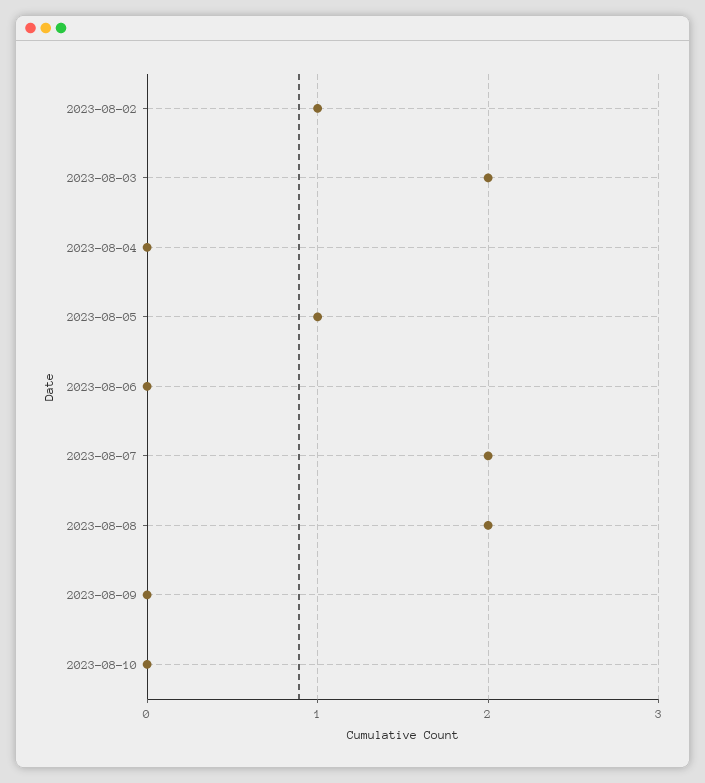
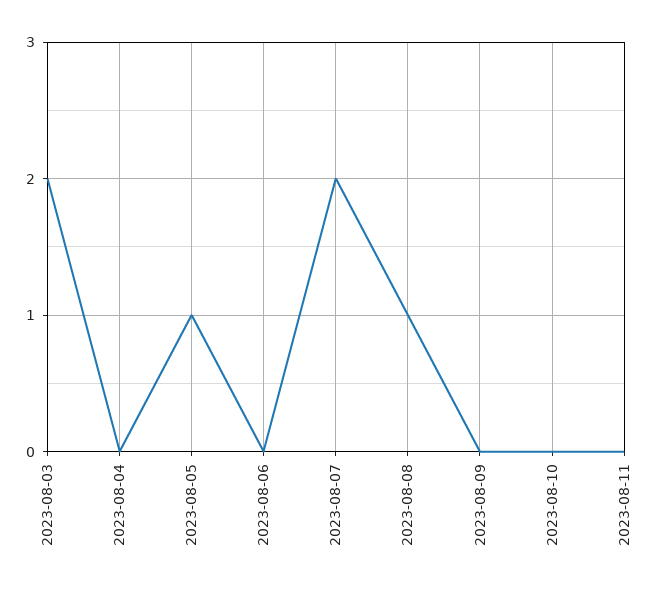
2023-08-02: 1 -> none
2023-08-08: 2 -> 1
2023-08-11: none -> 0

